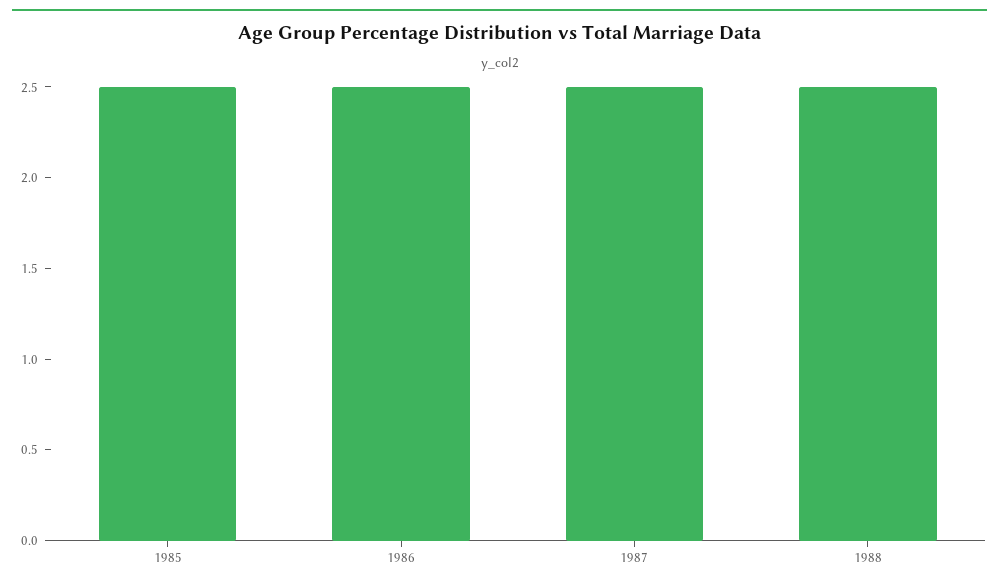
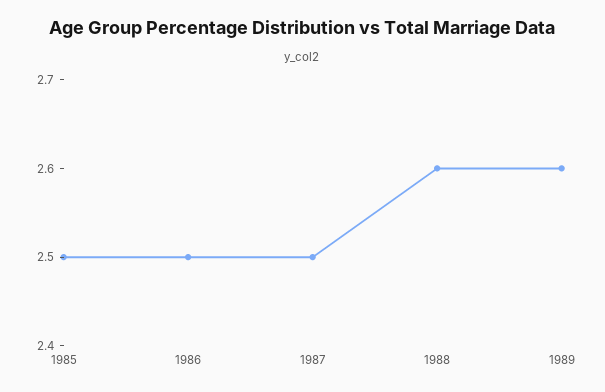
1988: 2.5 -> 2.6
1989: none -> 2.6

